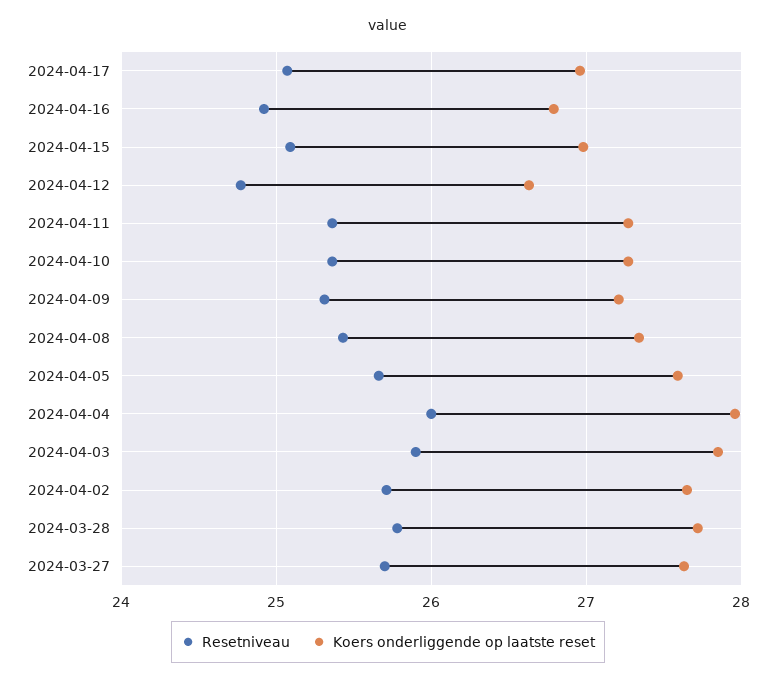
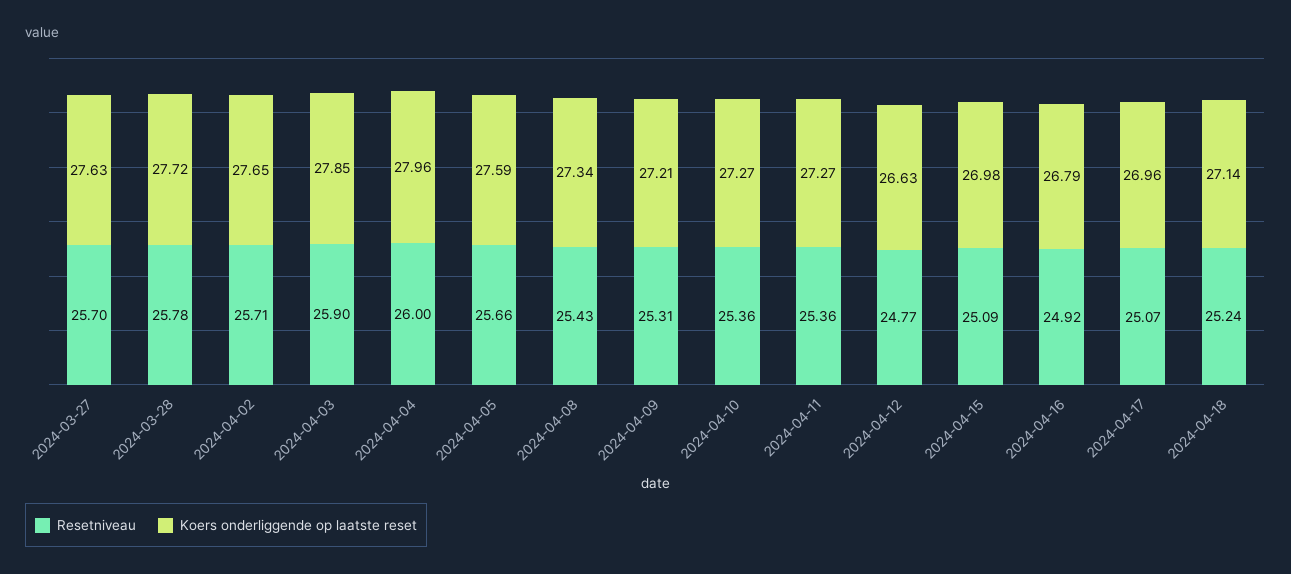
Resetniveau, 2024-04-18: none -> 25.24
Koers onderliggende op laatste reset, 2024-04-18: none -> 27.14

